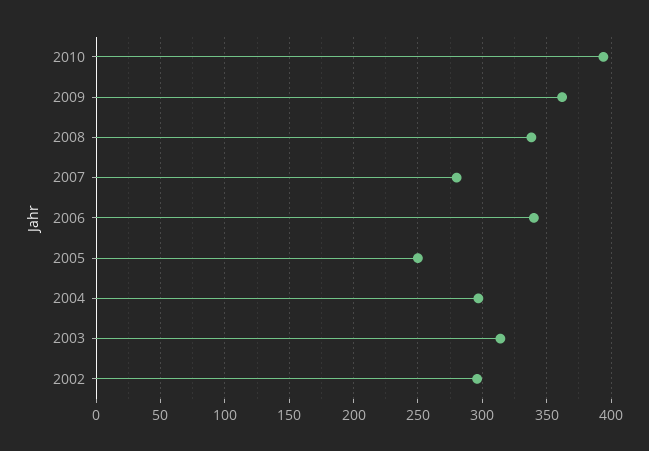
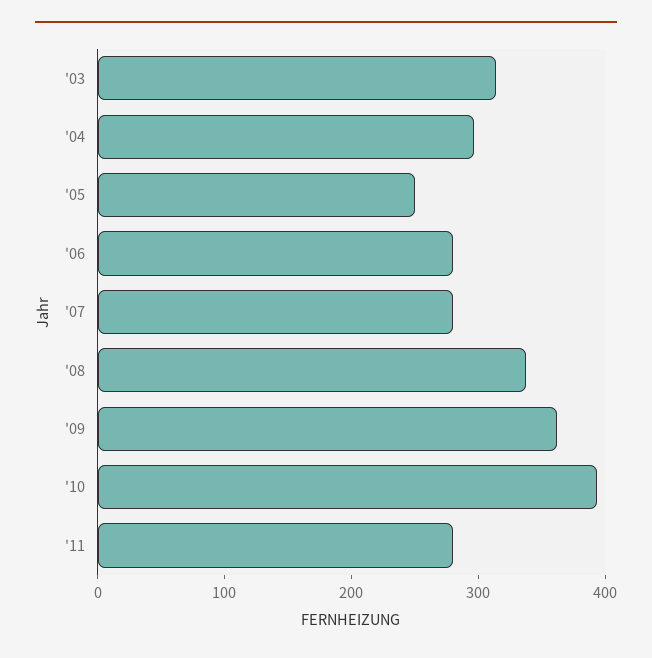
2006: 340 -> 280
2002: 295 -> none
'11: none -> 280

